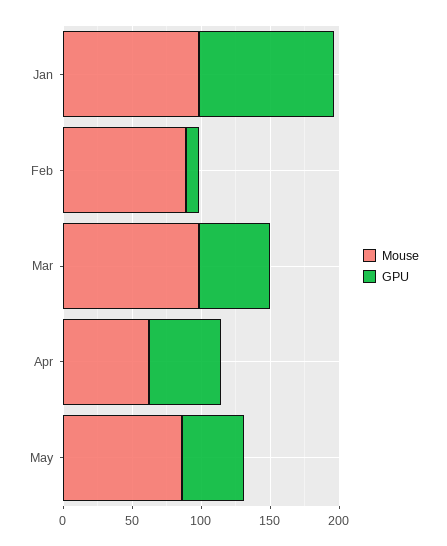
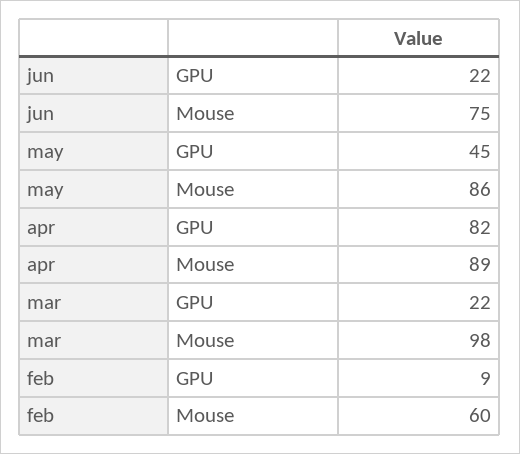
Mouse, Jan: 100 -> none
GPU, Jan: 100 -> none
Mouse, Feb: 90 -> 60
GPU, Mar: 50 -> 22
Mouse, Apr: 60 -> 89
GPU, Apr: 50 -> 82
GPU, jun: none -> 22
Mouse, jun: none -> 75

